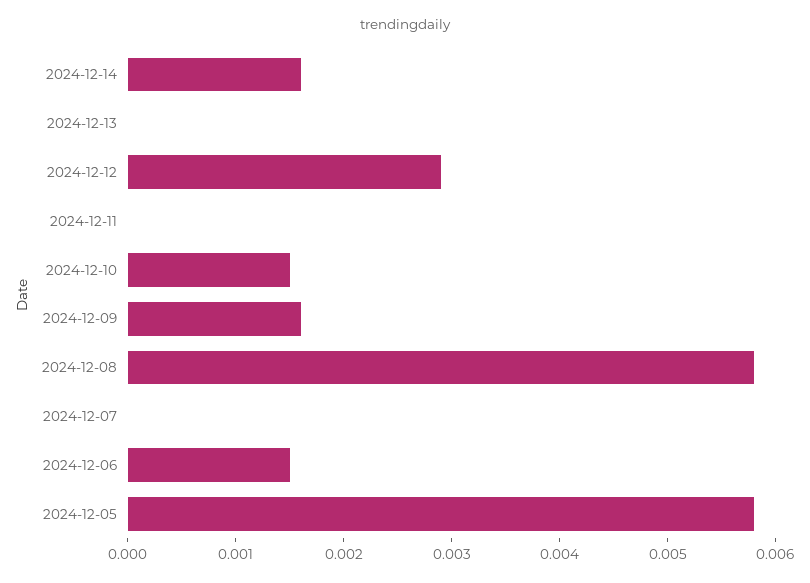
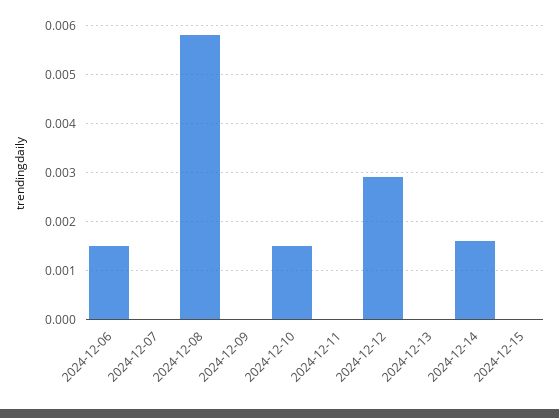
2024-12-09: 0.0016 -> 0
2024-12-05: 0.0058 -> none
2024-12-15: none -> 0

